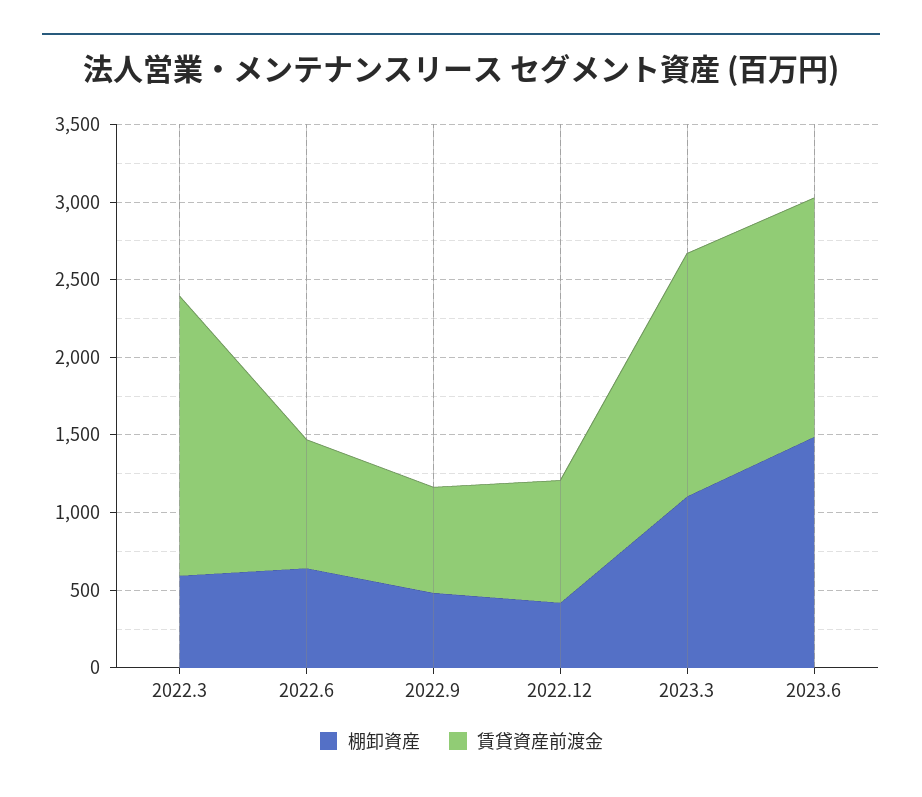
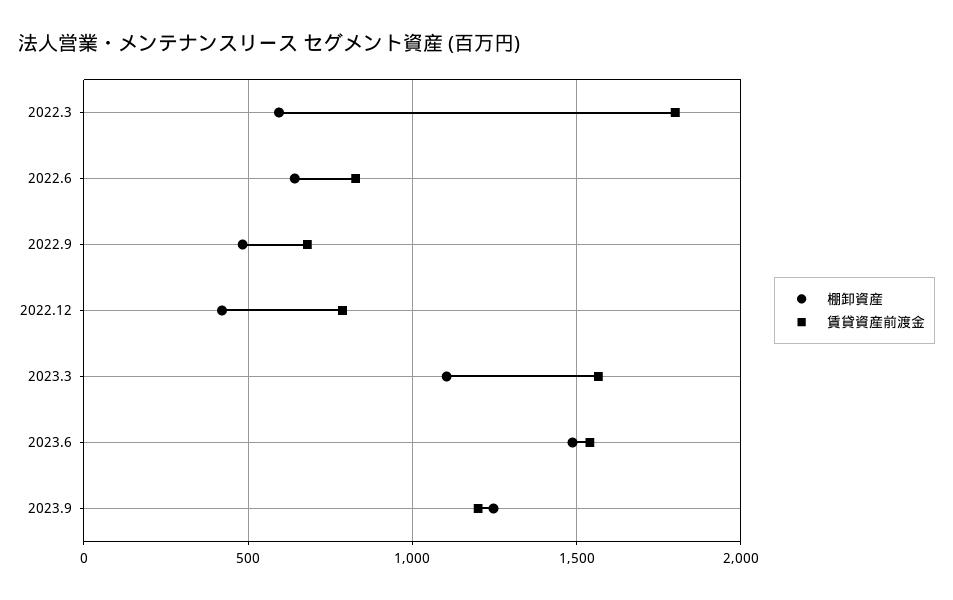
棚卸資産, 2023.9: none -> 1250
賃貸資産前渡金, 2023.9: none -> 1200

